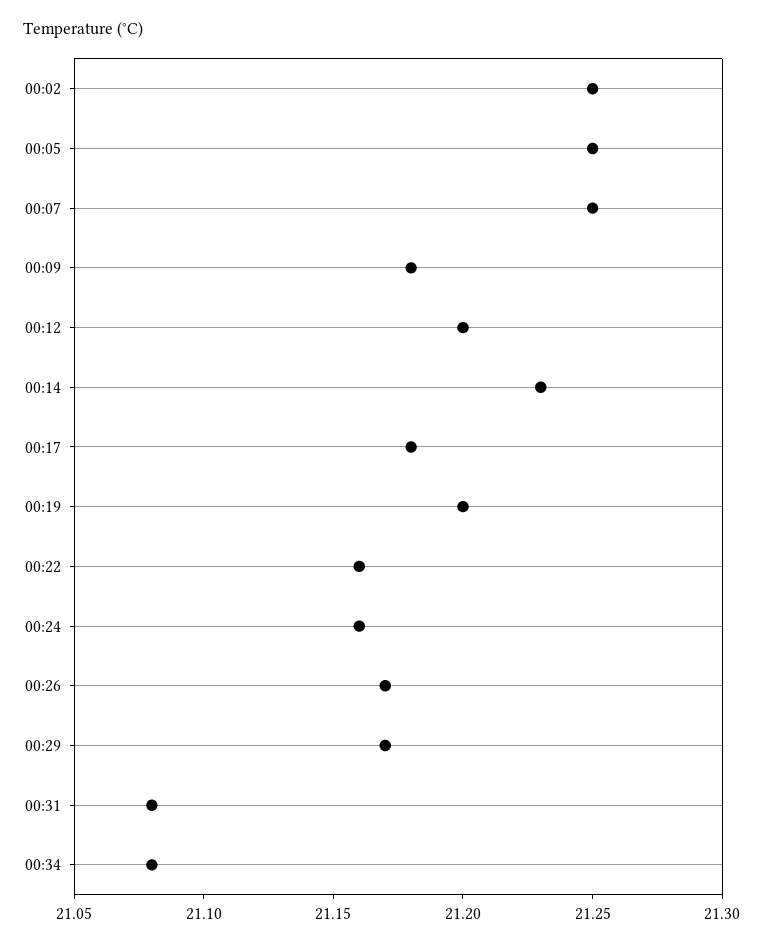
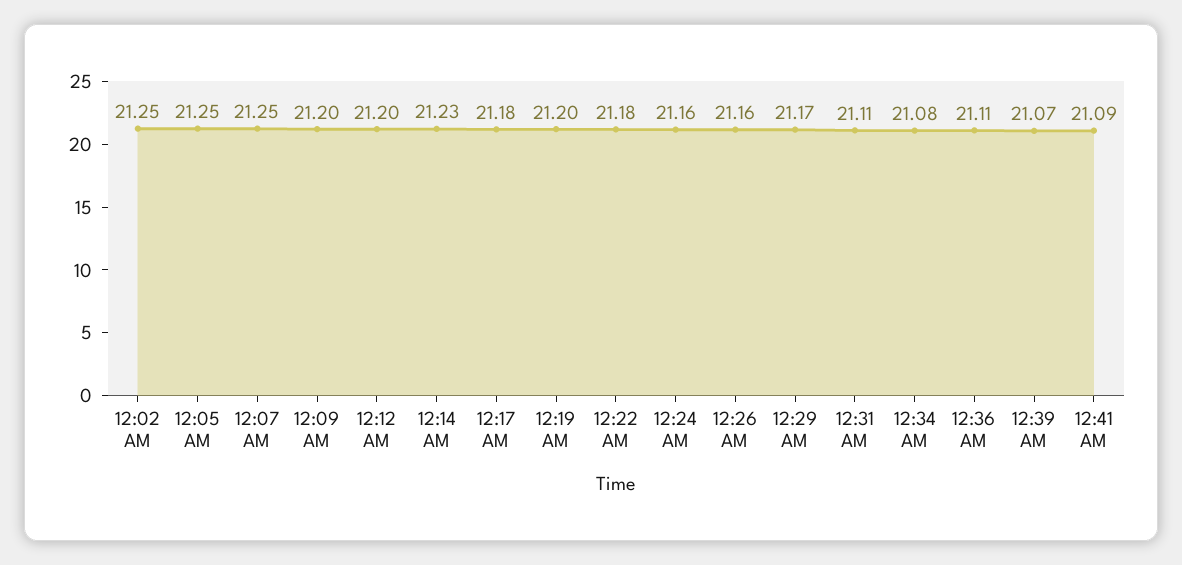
00:09: 21.18 -> 21.2
00:22: 21.16 -> 21.18
00:26: 21.17 -> 21.16
00:31: 21.08 -> 21.11
12:36 AM: none -> 21.11
12:39 AM: none -> 21.07
12:41 AM: none -> 21.09

